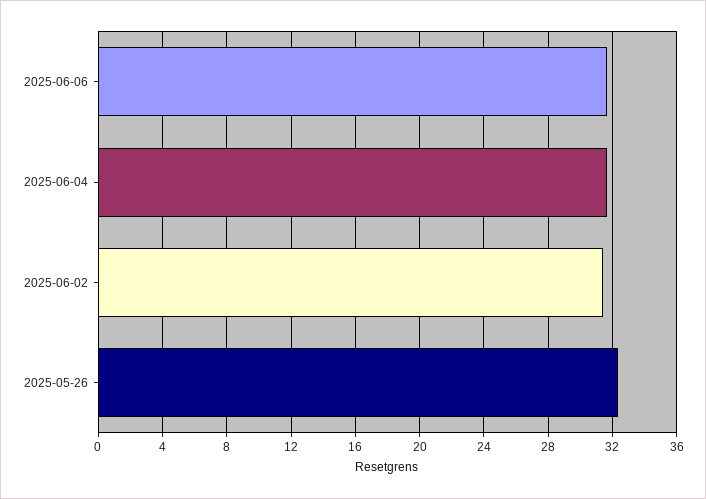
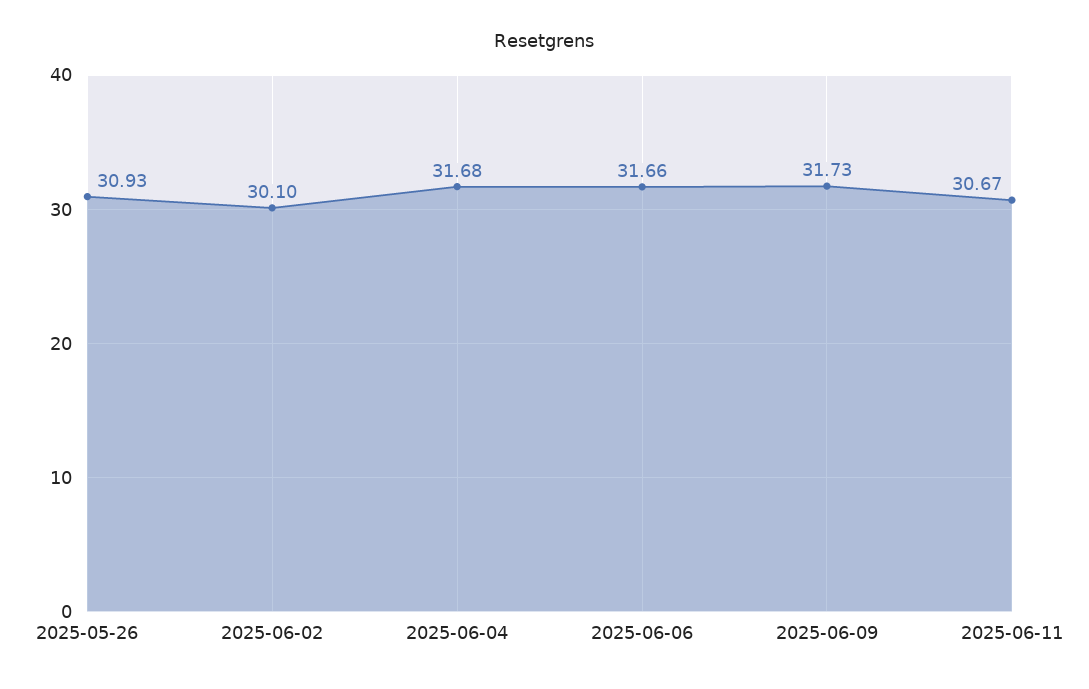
2025-06-02: 31.5 -> 30.1
2025-05-26: 32.5 -> 30.93
2025-06-09: none -> 31.73
2025-06-11: none -> 30.67

